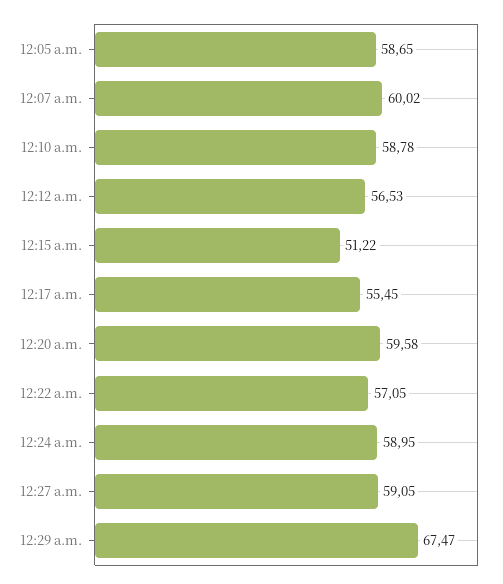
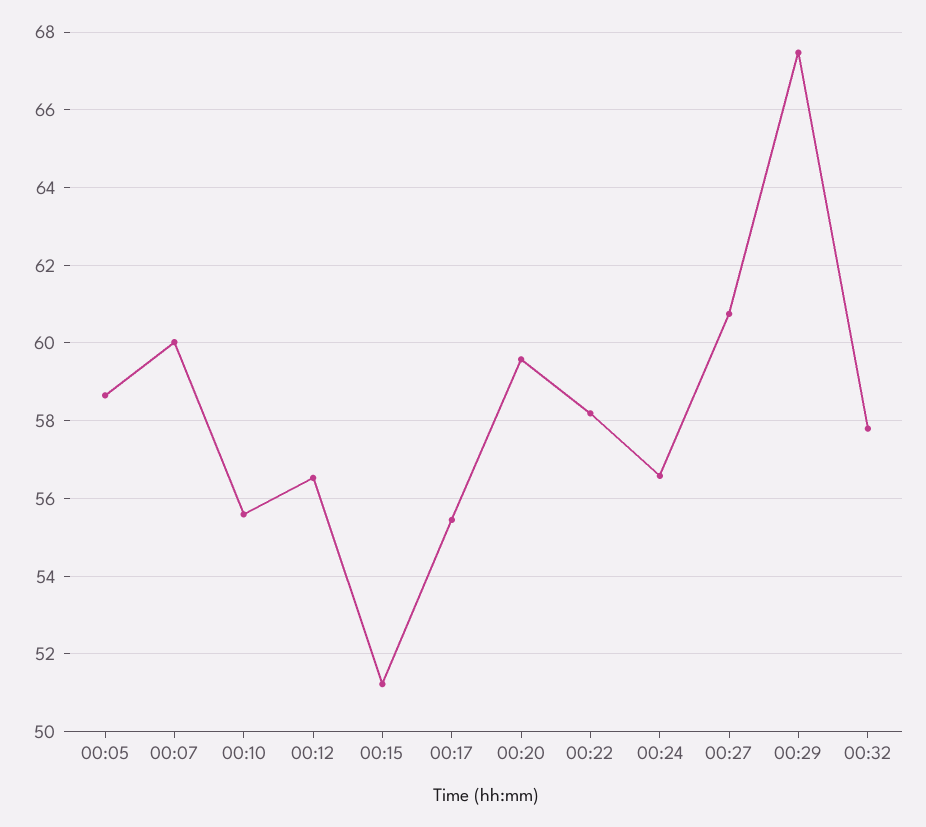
12:10 a.m.: 58.78 -> 55.6
12:22 a.m.: 57.05 -> 58.2
12:24 a.m.: 58.95 -> 56.6
12:27 a.m.: 59.05 -> 60.8
00:32: none -> 57.8

